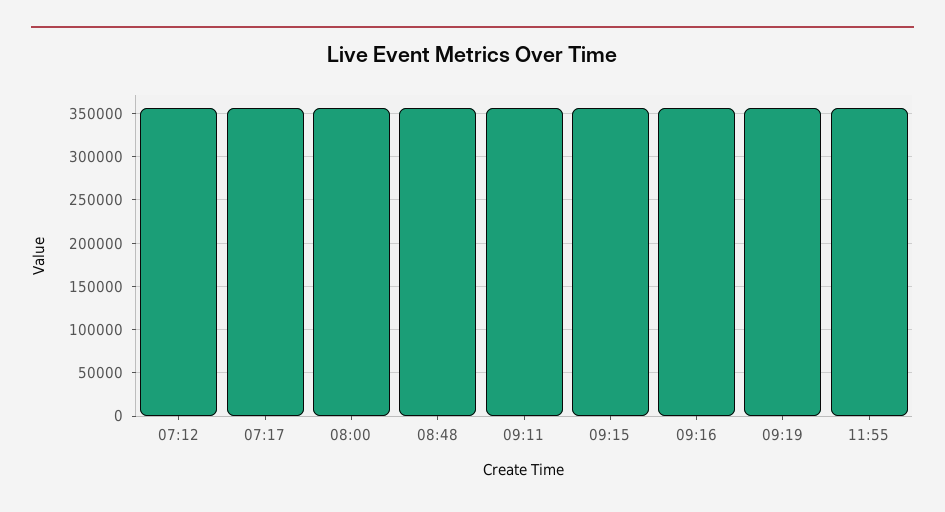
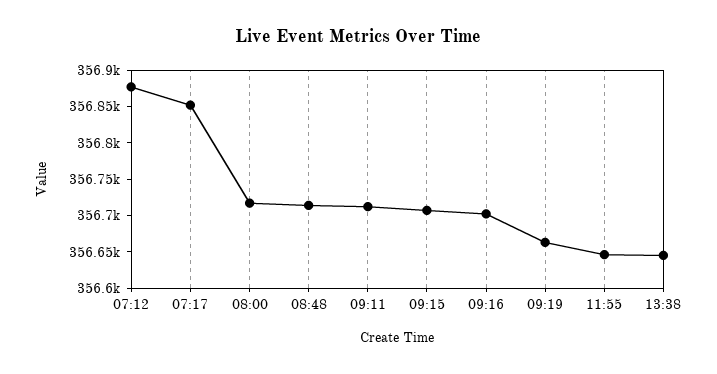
13:38: none -> 356650

